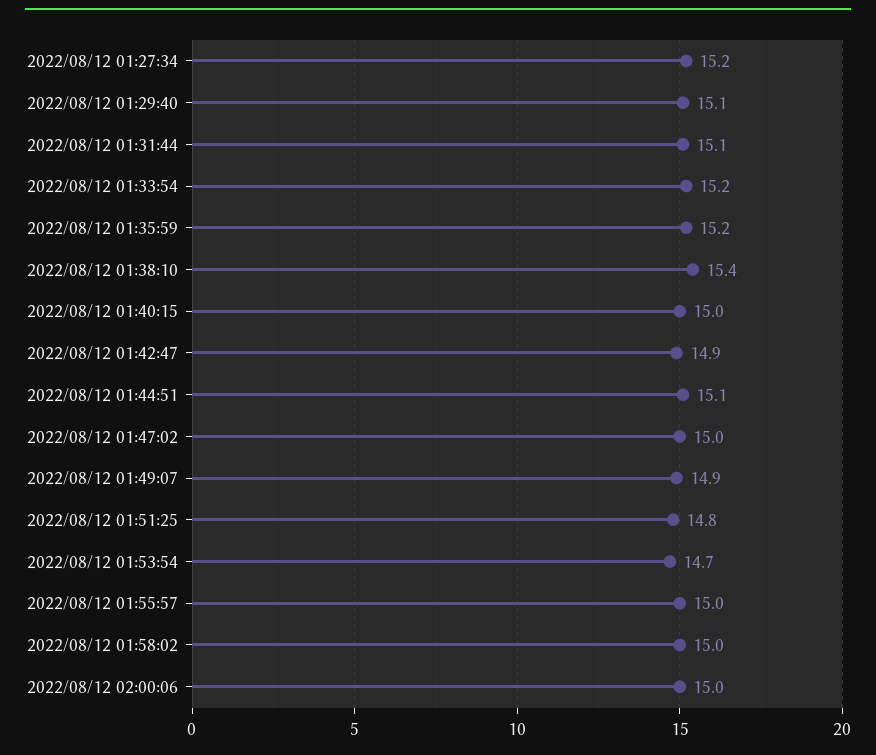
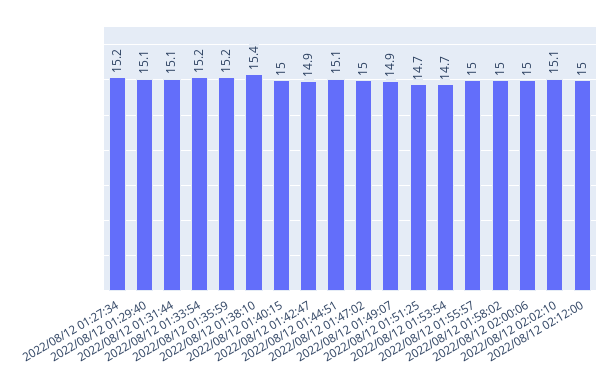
2022/08/12 01:51:25: 14.8 -> 14.7
2022/08/12 02:02:10: none -> 15.1
2022/08/12 02:12:00: none -> 15

